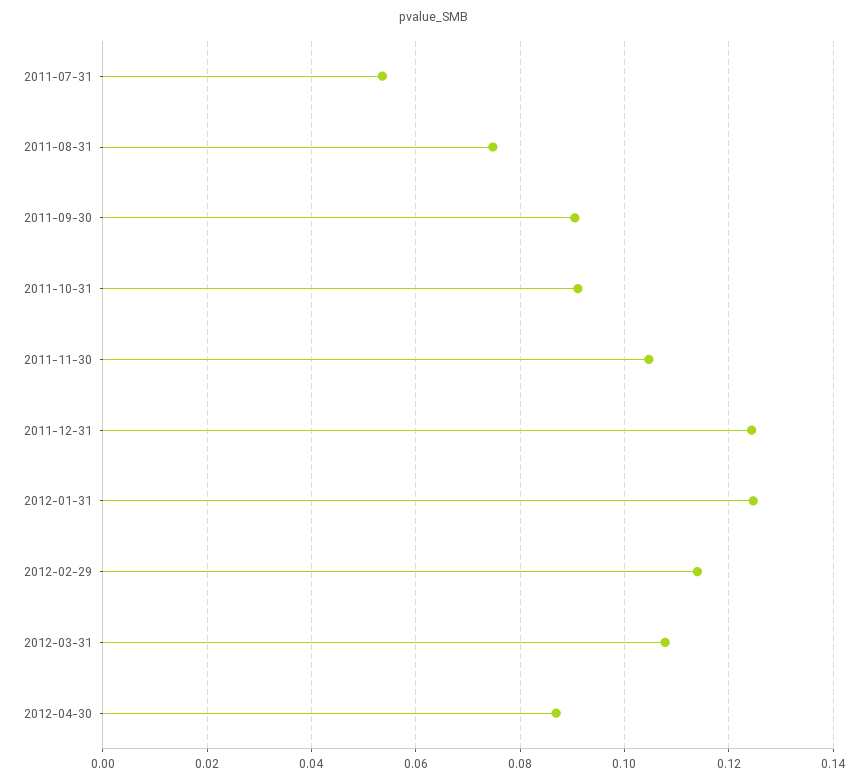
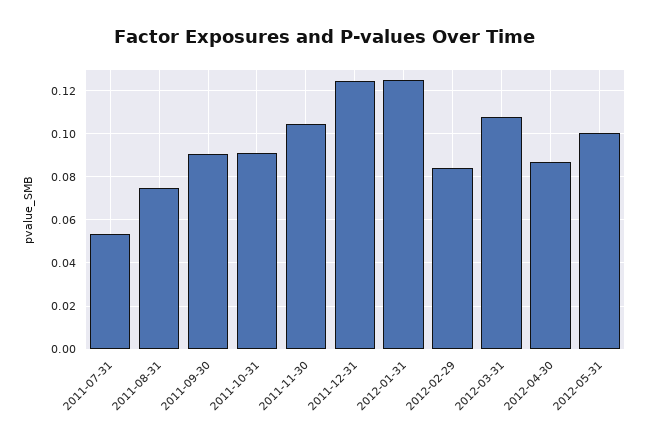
2012-02-29: 0.114 -> 0.085
2012-05-31: none -> 0.1

